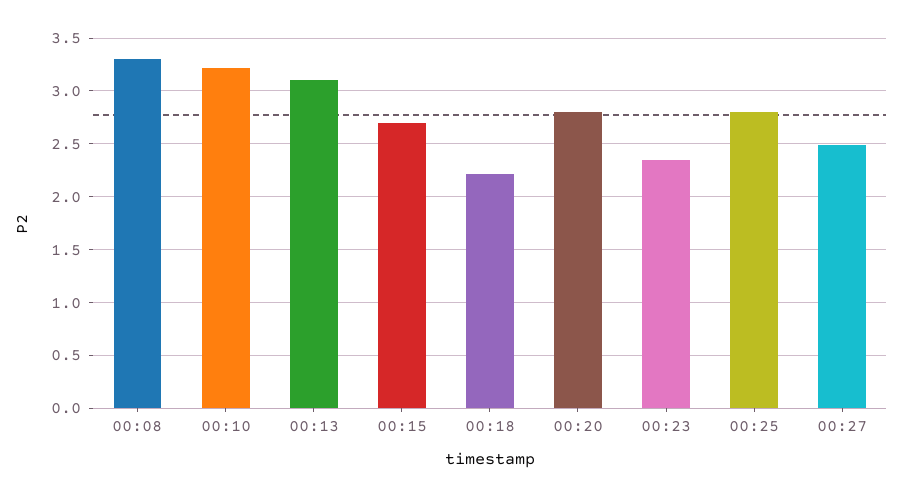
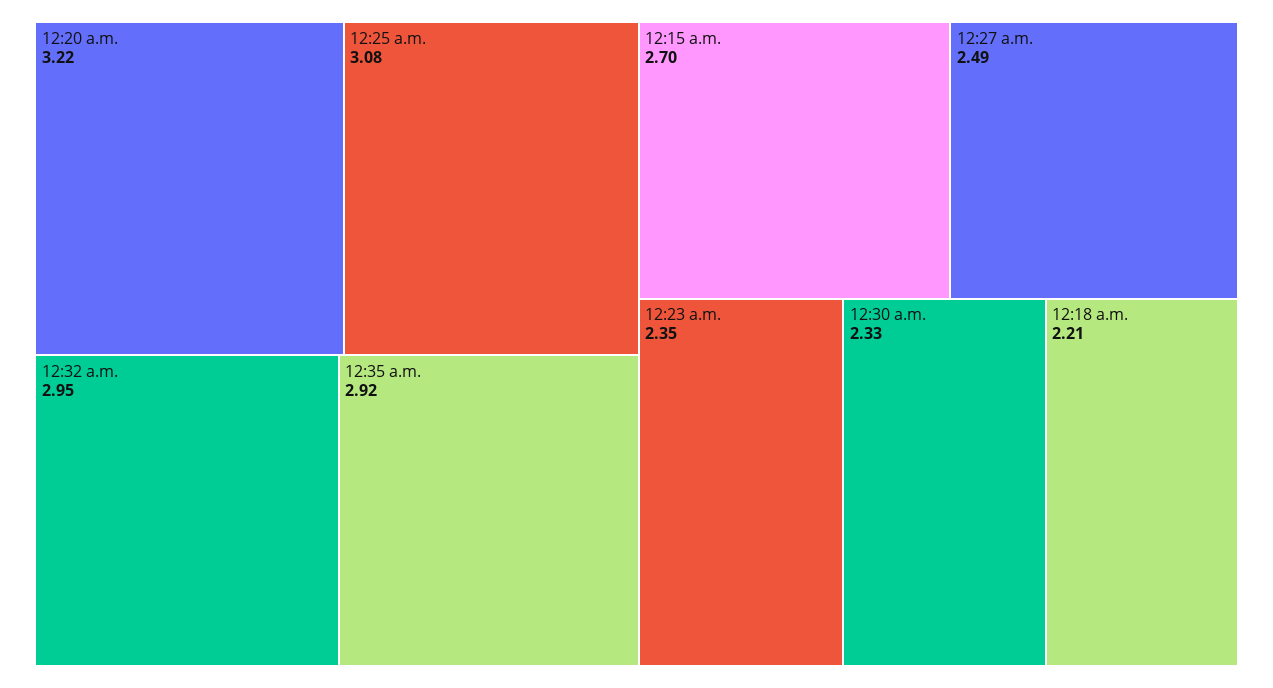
00:08: 3.3 -> none
00:10: 3.2 -> none
00:13: 3.1 -> none
00:20: 2.8 -> 3.22
00:25: 2.8 -> 3.08
12:32 a.m.: none -> 2.95
12:35 a.m.: none -> 2.92
12:30 a.m.: none -> 2.33

